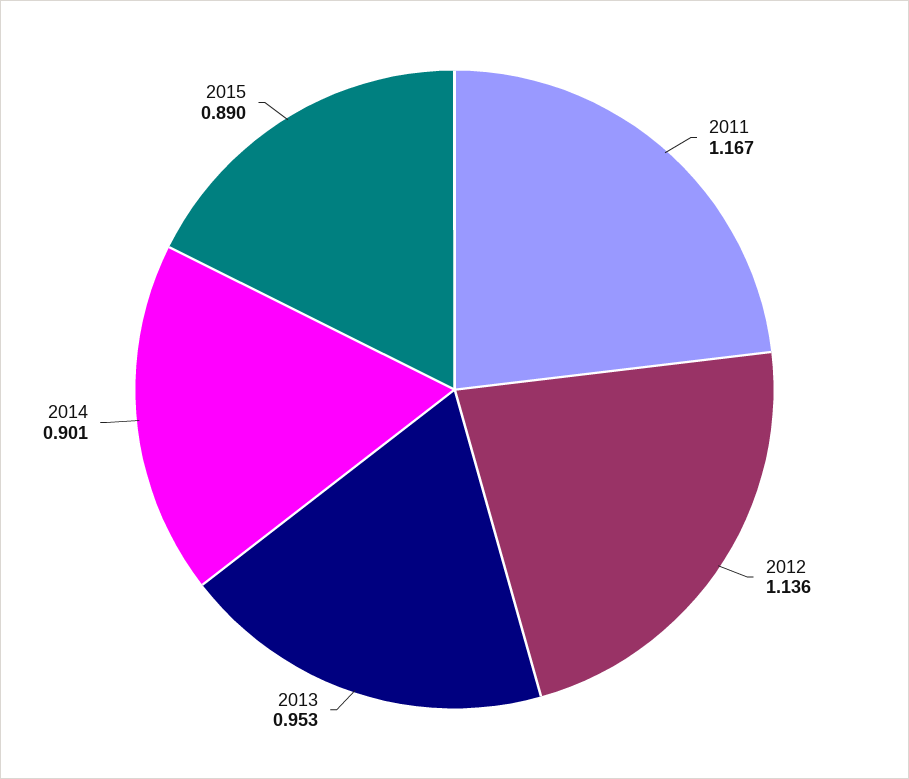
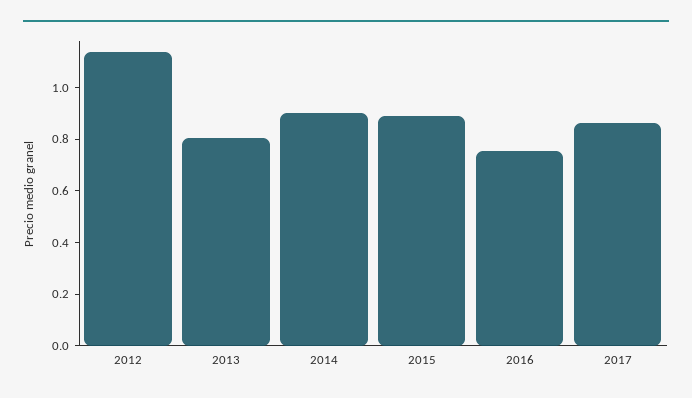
2011: 1.167 -> none
2013: 0.953 -> 0.8
2016: none -> 0.75
2017: none -> 0.85

